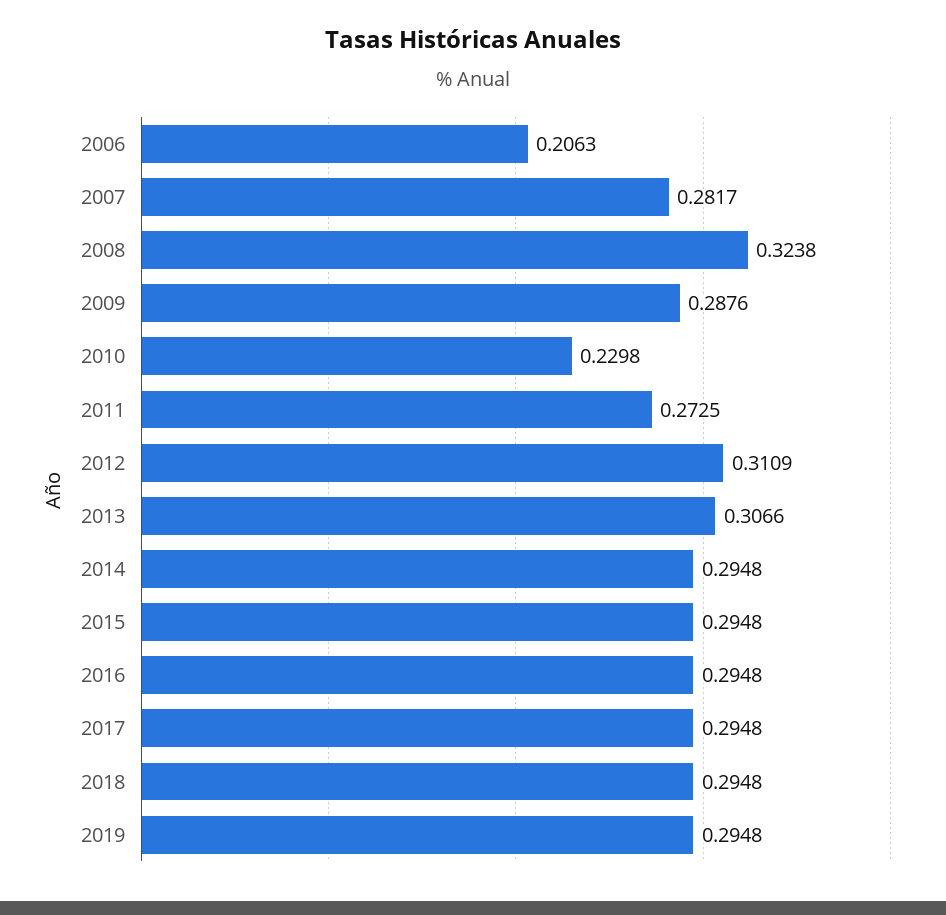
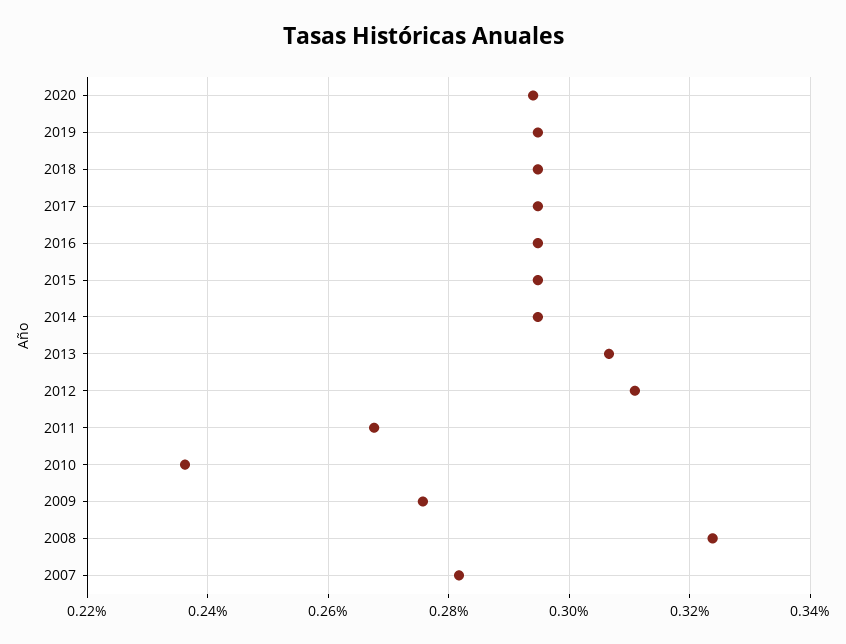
2006: 0.2063 -> none
2009: 0.2876 -> 0.276
2010: 0.2298 -> 0.236
2011: 0.2725 -> 0.268
2020: none -> 0.294

